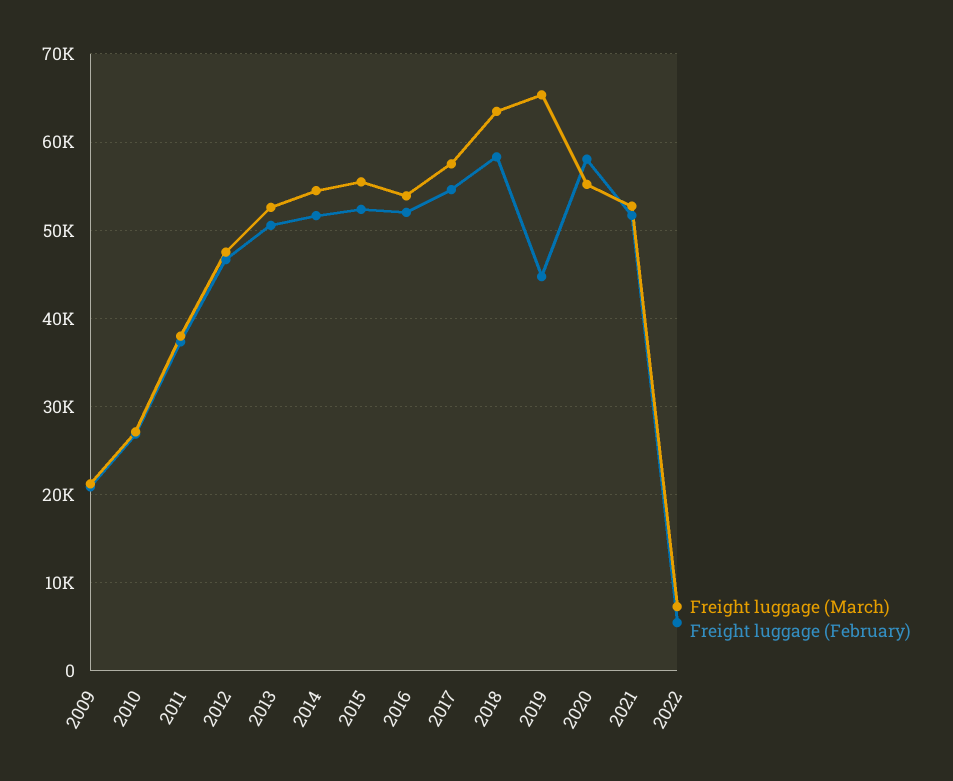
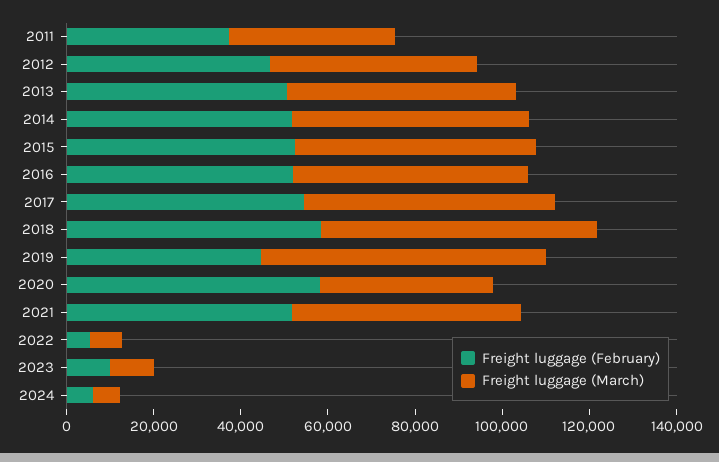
Freight luggage (March), 2009: 21000 -> none
Freight luggage (February), 2009: 21000 -> none
Freight luggage (March), 2010: 27000 -> none
Freight luggage (February), 2010: 27000 -> none
Freight luggage (March), 2020: 55000 -> 40000
Freight luggage (February), 2023: none -> 10000
Freight luggage (March), 2023: none -> 10000
Freight luggage (February), 2024: none -> 5000
Freight luggage (March), 2024: none -> 5000

